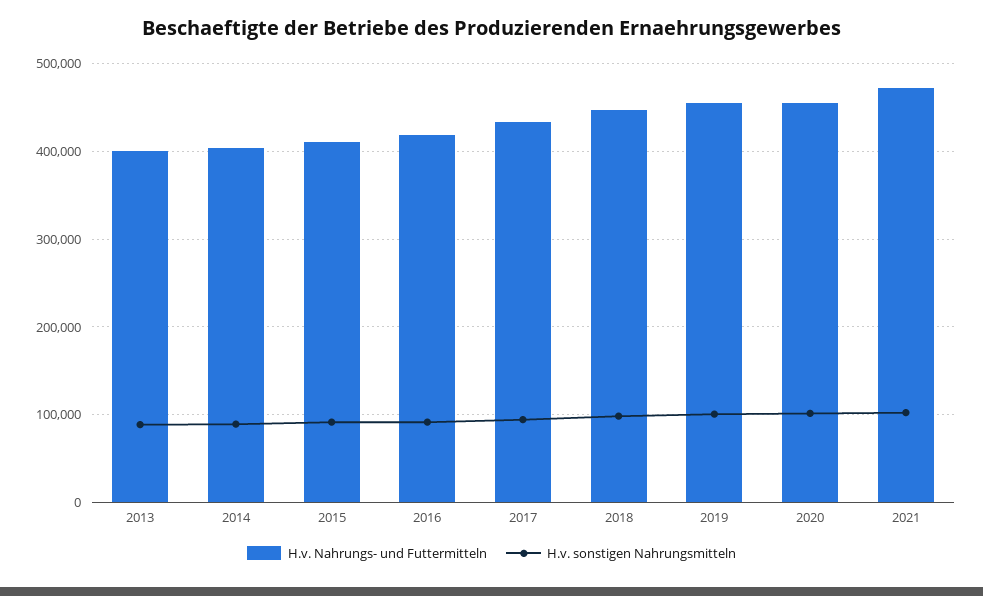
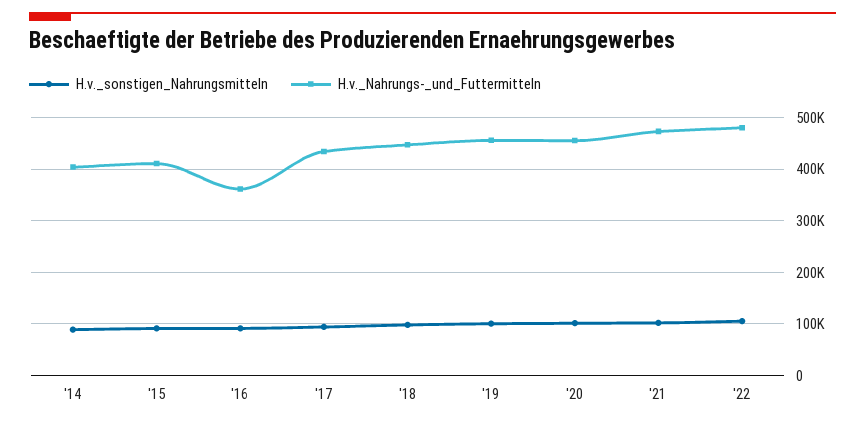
H.v. Nahrungs- und Futtermitteln, 2013: 400000 -> none
H.v. sonstigen Nahrungsmitteln, 2013: 90000 -> none
H.v. Nahrungs- und Futtermitteln, 2016: 420000 -> 360000
H.v. sonstigen Nahrungsmitteln, '22: none -> 100000
H.v. Nahrungs- und Futtermitteln, '22: none -> 480000

